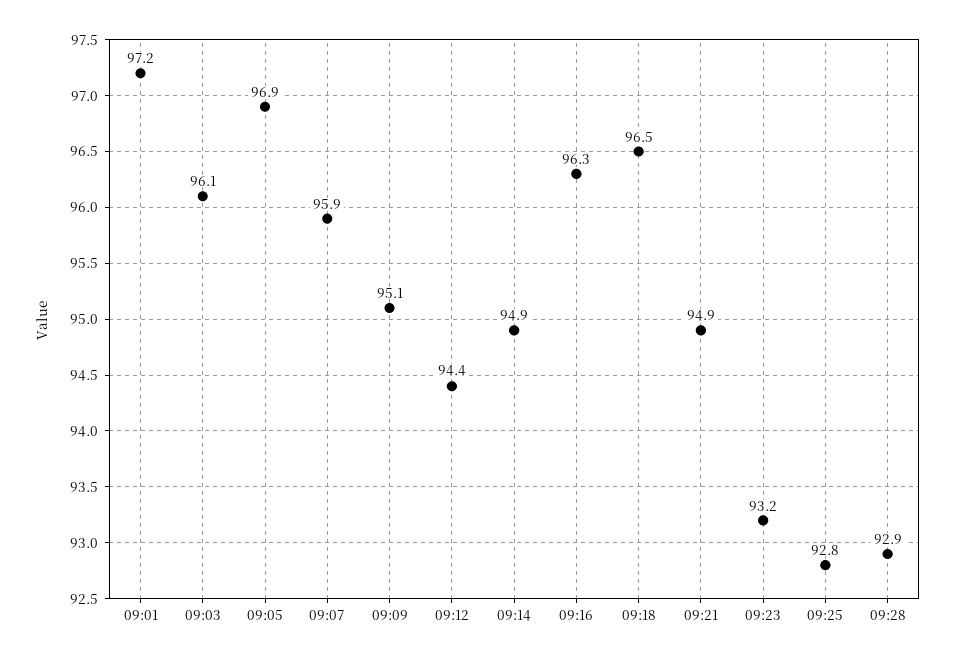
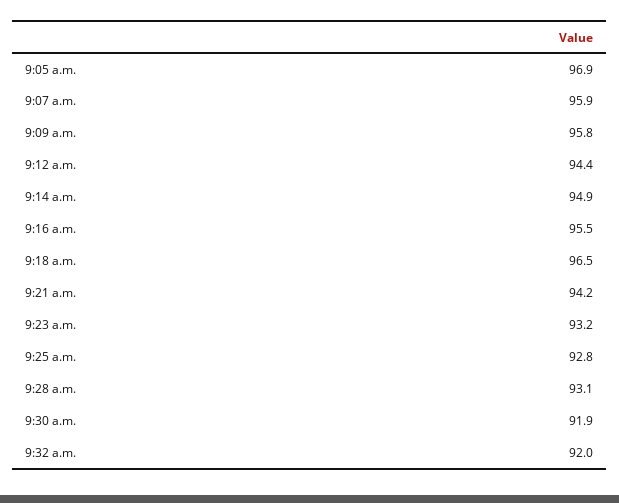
09:01: 97.2 -> none
09:03: 96.1 -> none
09:09: 95.1 -> 95.8
09:16: 96.3 -> 95.5
09:21: 94.9 -> 94.2
09:28: 92.9 -> 93.1
9:30 a.m.: none -> 91.9
9:32 a.m.: none -> 92

